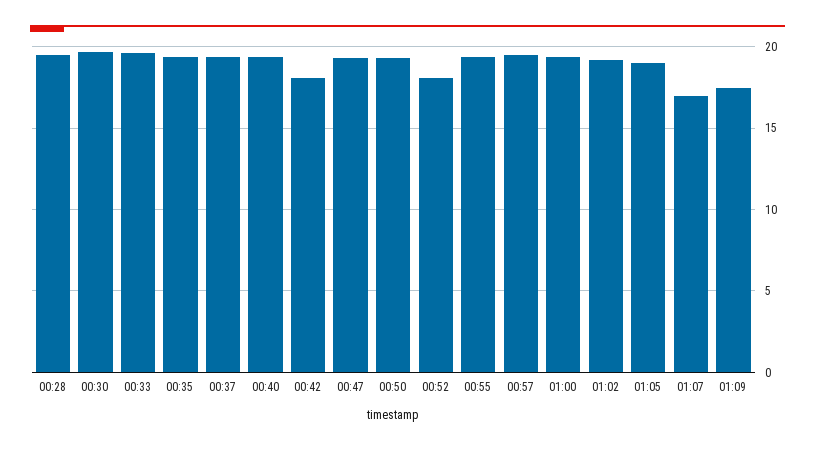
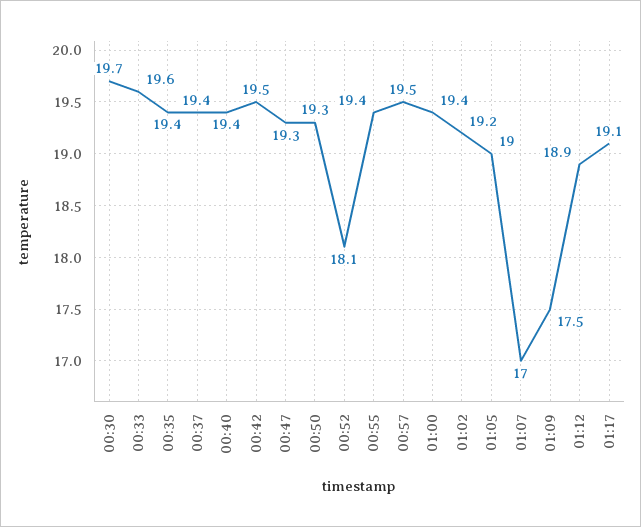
00:28: 19.5 -> none
00:42: 18 -> 19.5
01:12: none -> 18.9
01:17: none -> 19.1

